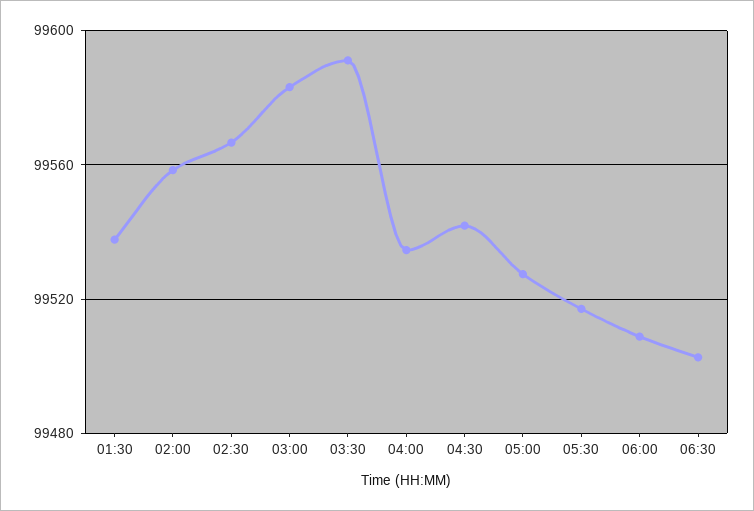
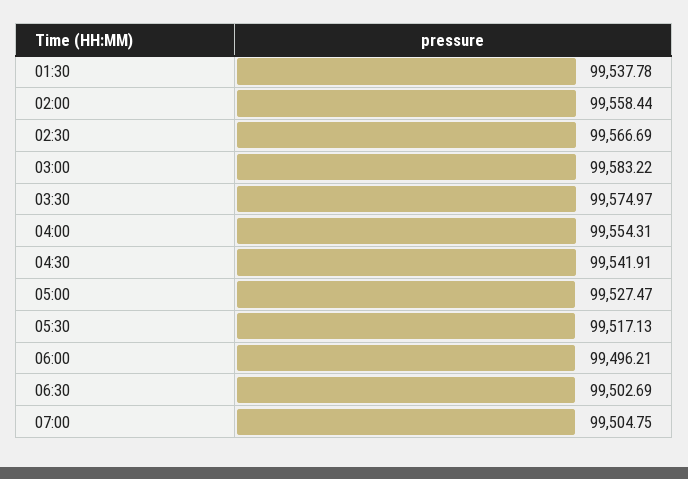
03:30: 99590 -> 99574.97
04:00: 99535 -> 99554.31
06:00: 99510 -> 99496.21
07:00: none -> 99504.75

